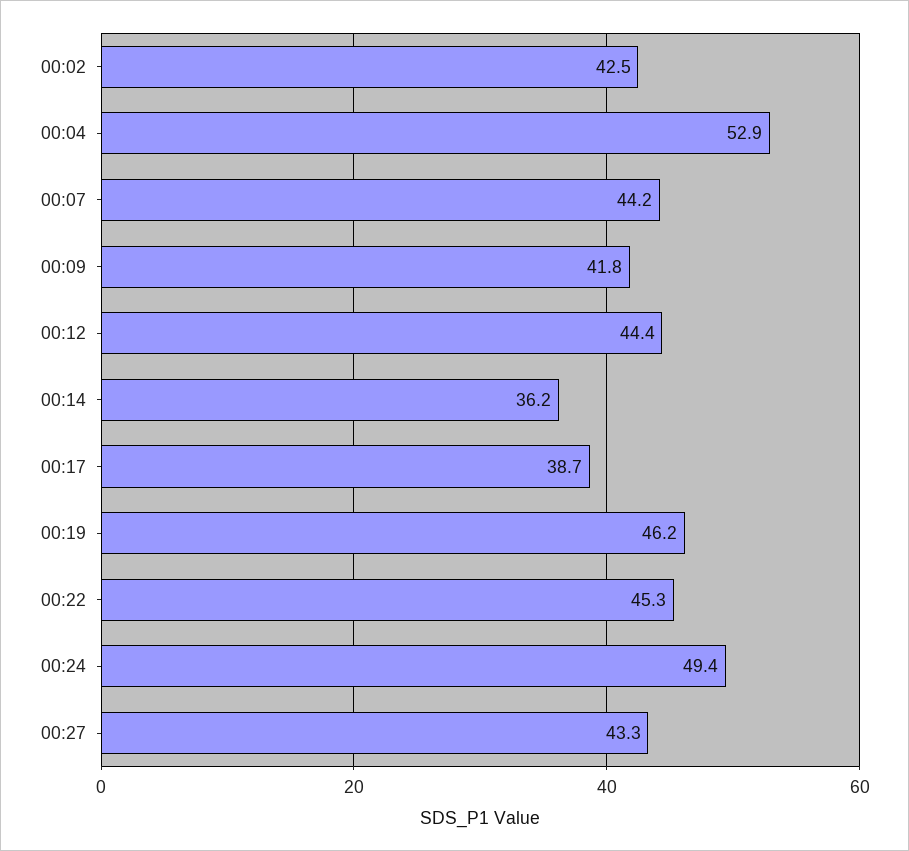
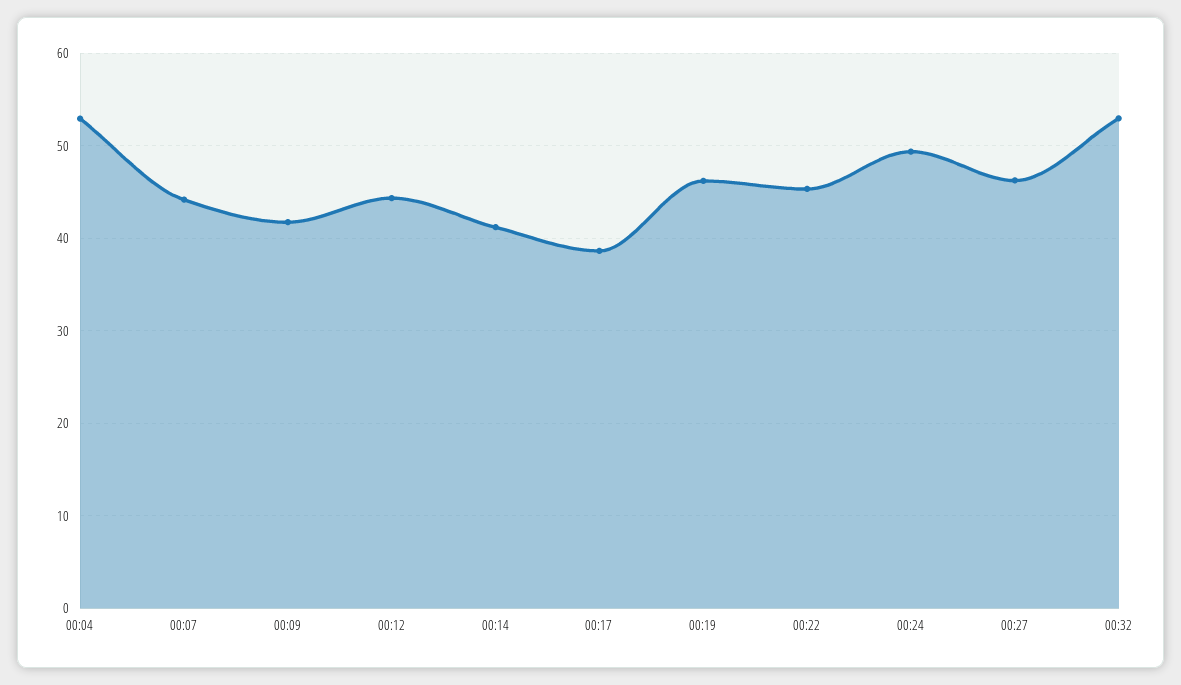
00:02: 42.5 -> none
00:14: 36.2 -> 41
00:27: 43.3 -> 46
00:32: none -> 53

